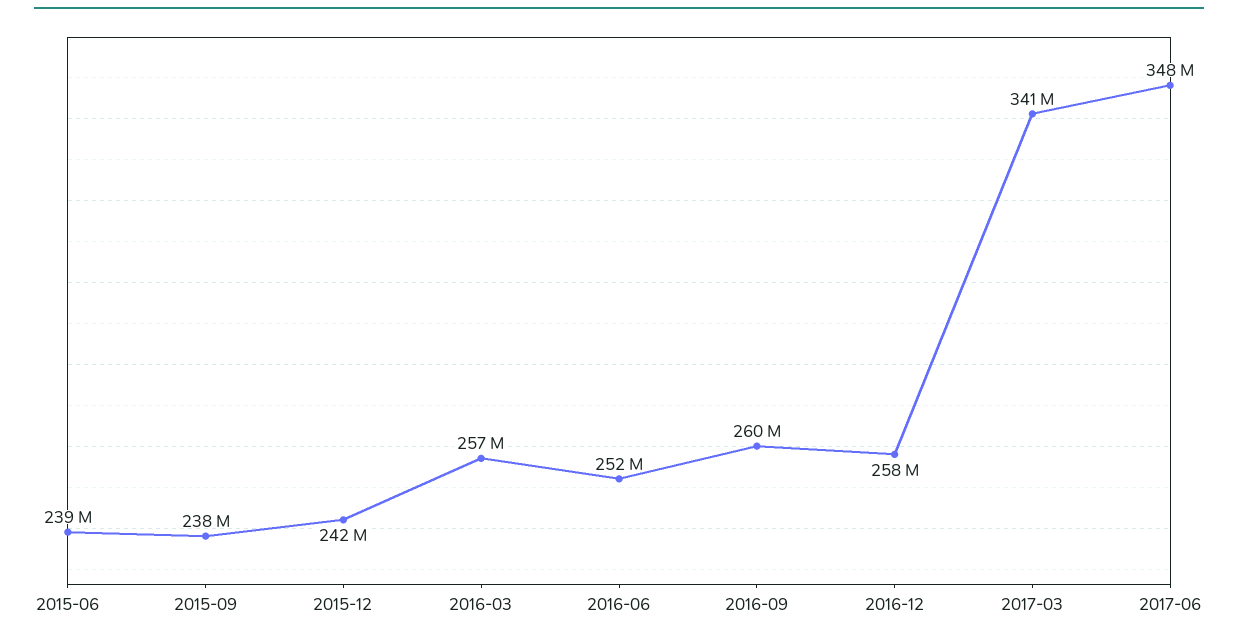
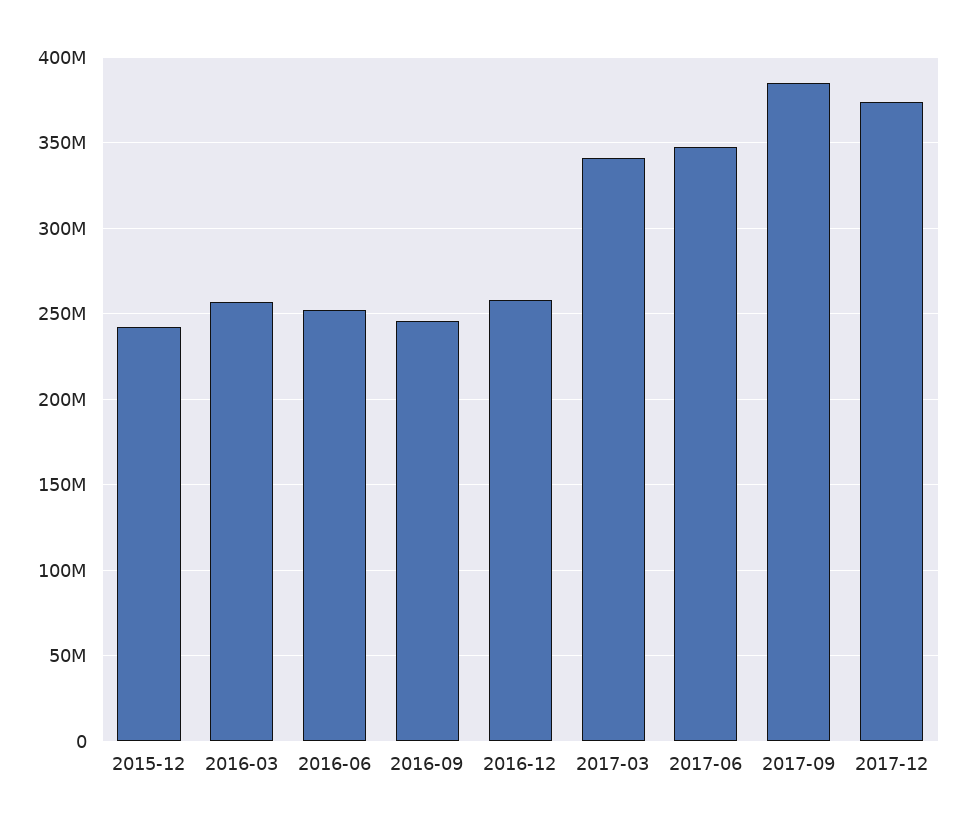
2015-06: 239000000 -> none
2015-09: 238000000 -> none
2016-09: 260000000 -> 245000000
2017-09: none -> 385000000
2017-12: none -> 375000000

